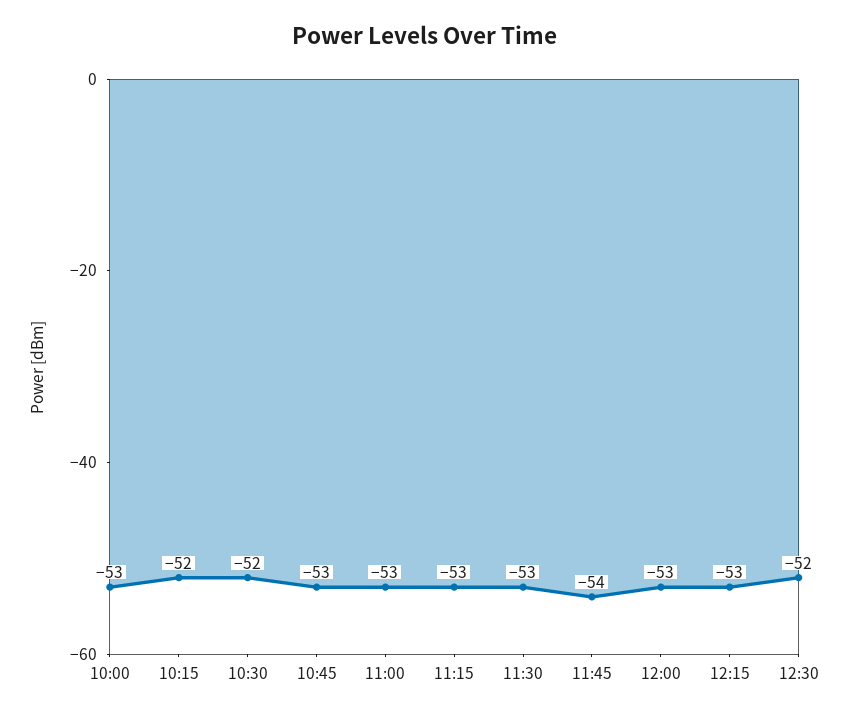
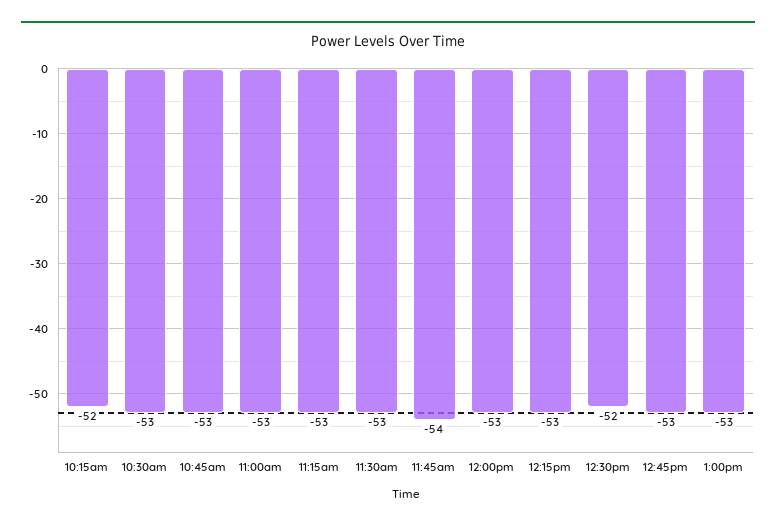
10:00: -53 -> none
10:30: -52 -> -53
12:45pm: none -> -53
1:00pm: none -> -53

